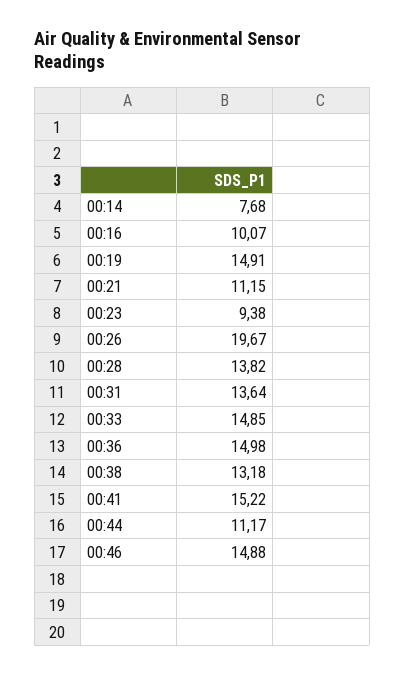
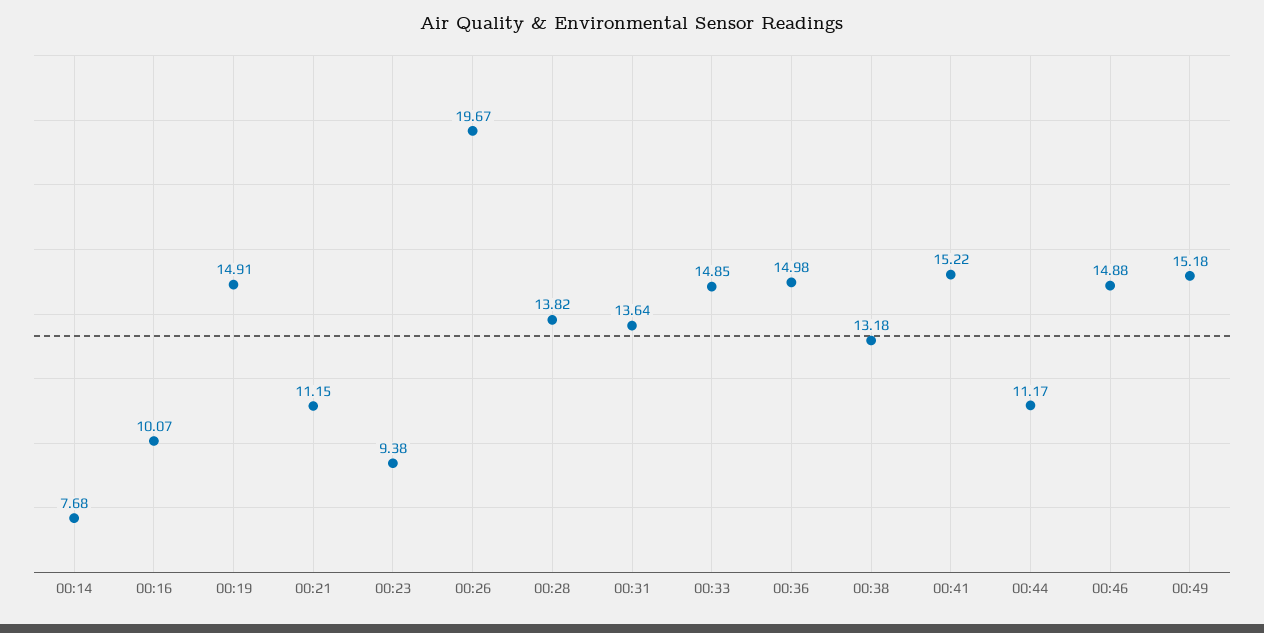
00:49: none -> 15.18

